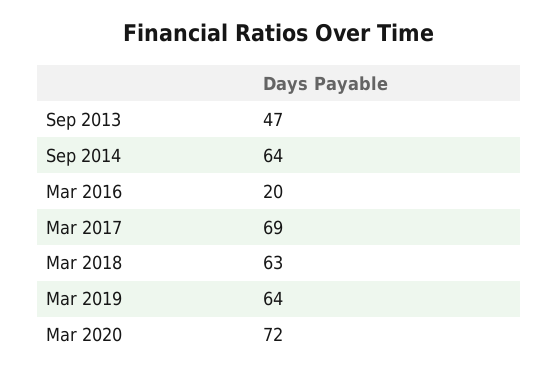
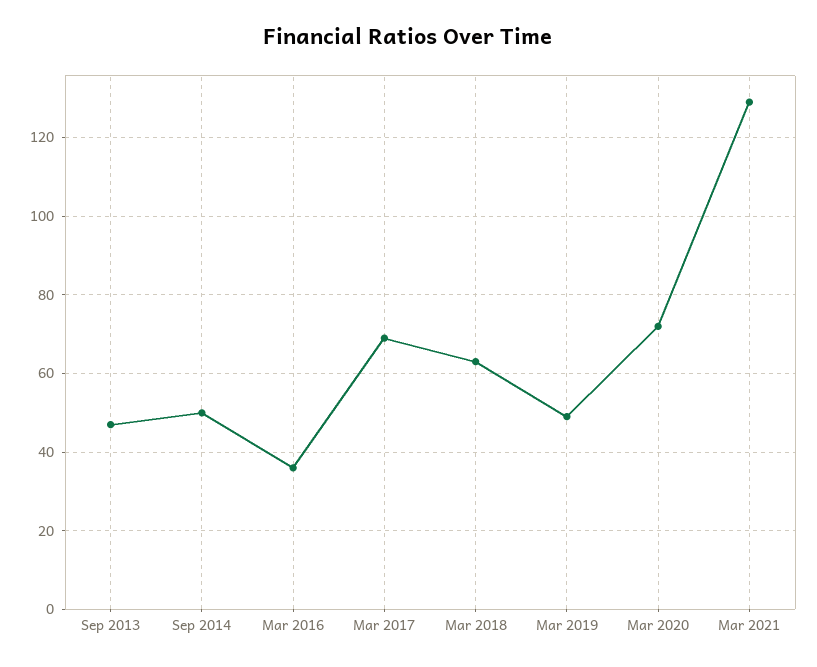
Sep 2014: 64 -> 50
Mar 2016: 20 -> 35
Mar 2019: 64 -> 50
Mar 2021: none -> 130

